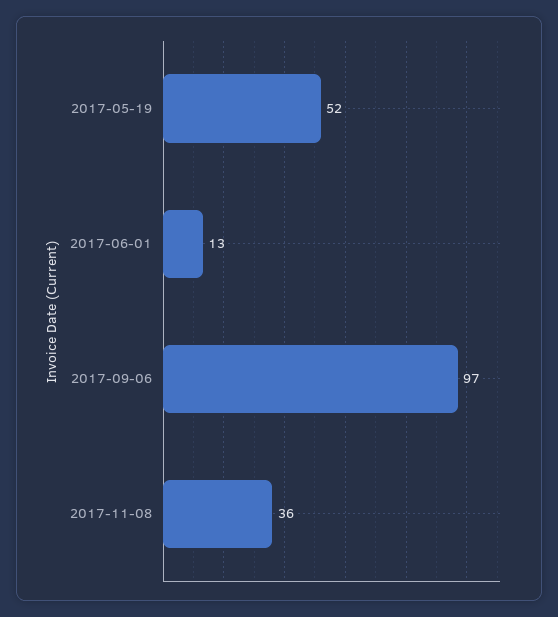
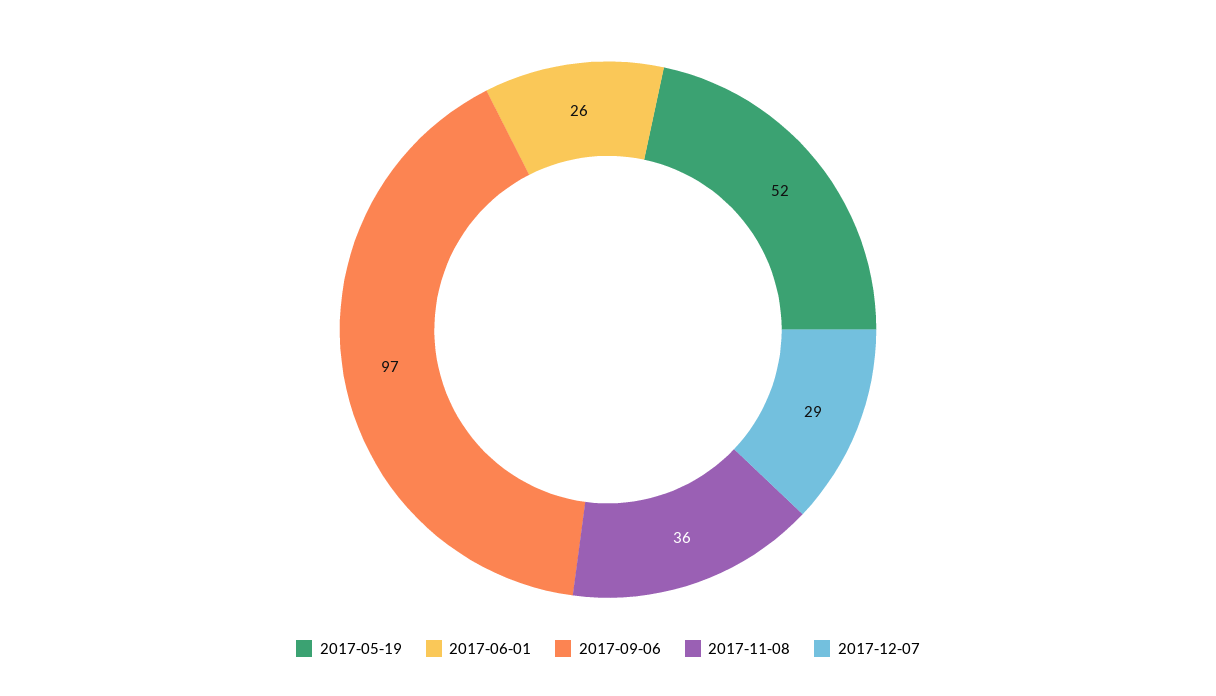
2017-06-01: 13 -> 26
2017-12-07: none -> 29

